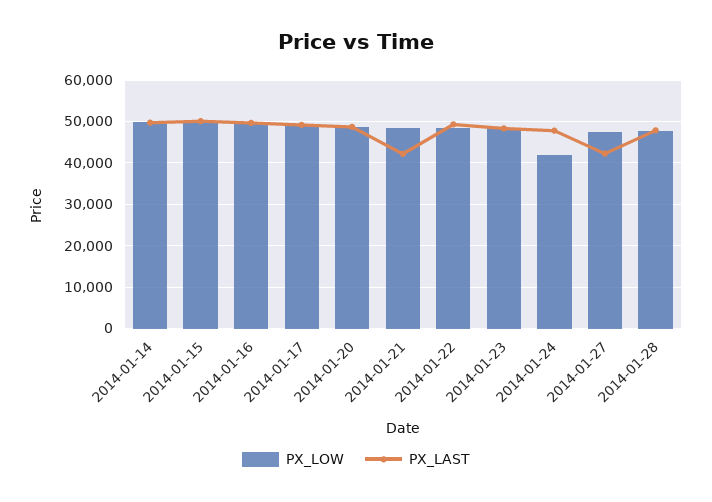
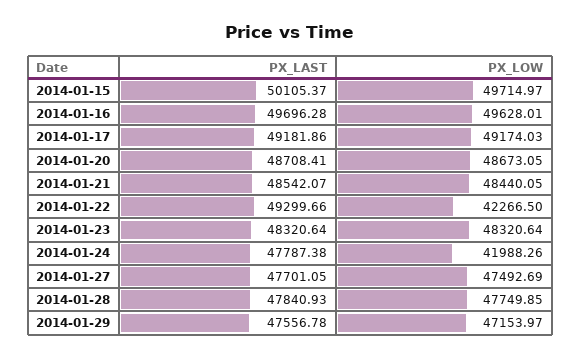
PX_LOW, 2014-01-14: 50000 -> none
PX_LAST, 2014-01-14: 50000 -> none
PX_LAST, 2014-01-21: 42000 -> 48542.07
PX_LOW, 2014-01-22: 48000 -> 42266.5
PX_LAST, 2014-01-27: 42000 -> 47701.05
PX_LAST, 2014-01-29: none -> 47556.78
PX_LOW, 2014-01-29: none -> 47153.97

